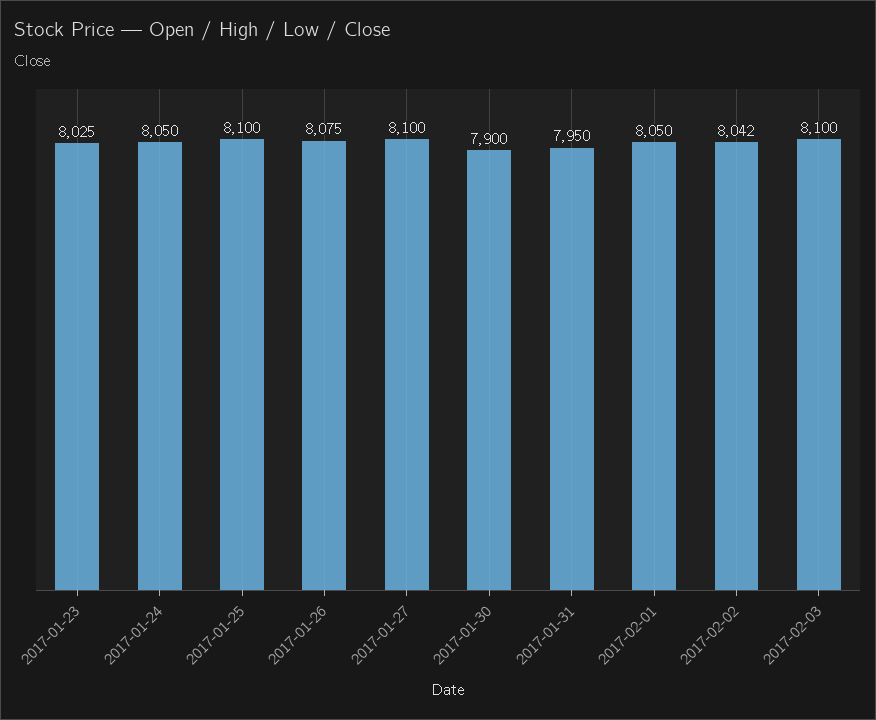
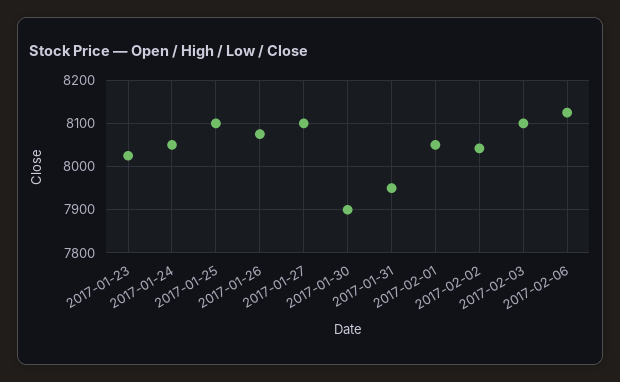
2017-02-06: none -> 8120

